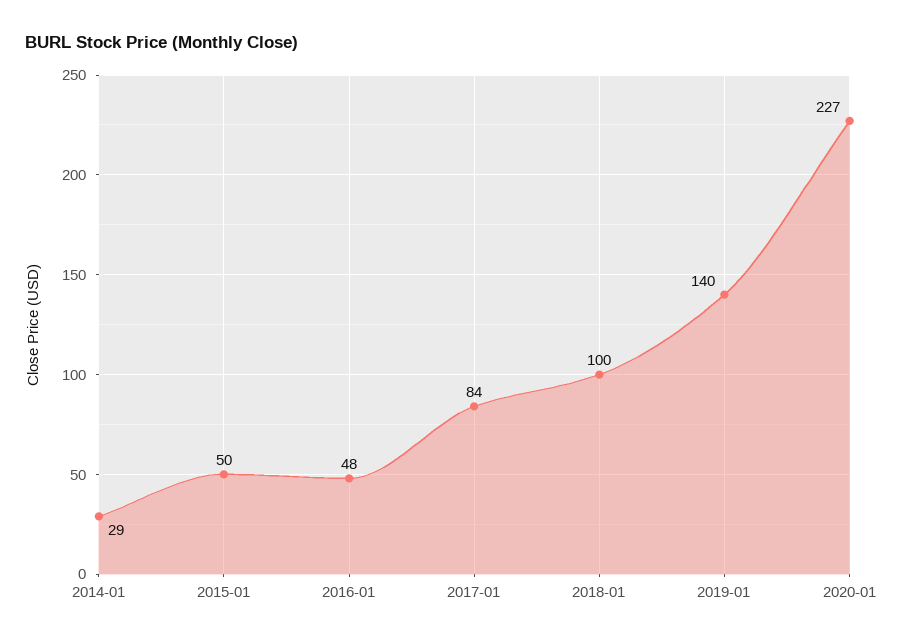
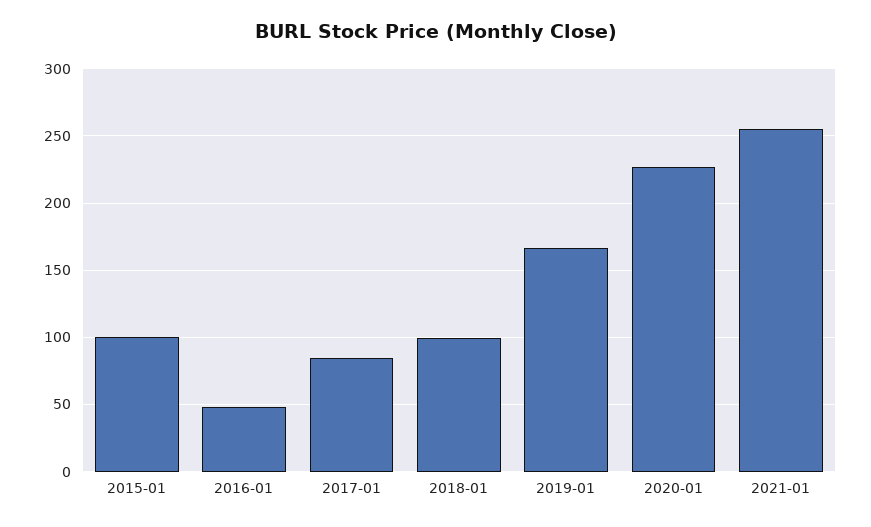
2014-01: 29 -> none
2015-01: 50 -> 100
2019-01: 140 -> 165
2021-01: none -> 255

